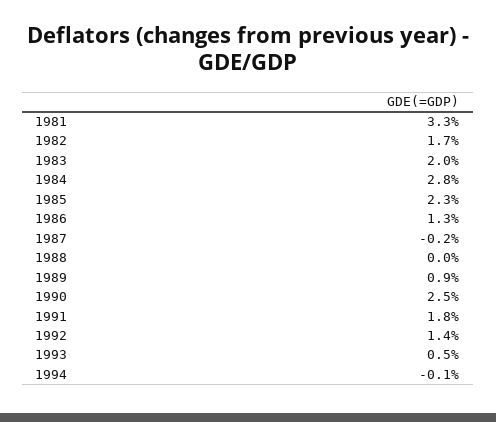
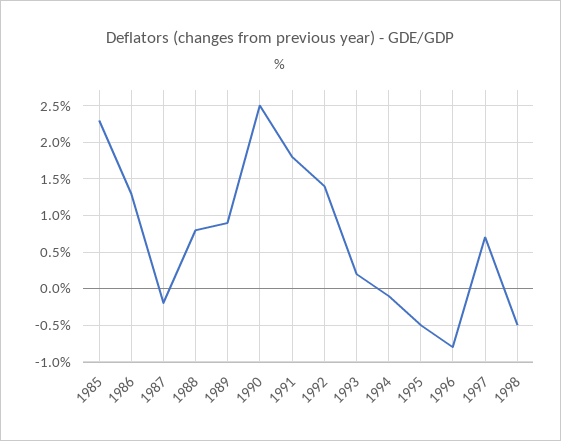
1981: 3.3 -> none
1982: 1.7 -> none
1983: 2 -> none
1984: 2.8 -> none
1988: 0 -> 0.8
1993: 0.5 -> 0.2
1995: none -> -0.5
1996: none -> -0.8
1997: none -> 0.7
1998: none -> -0.5

